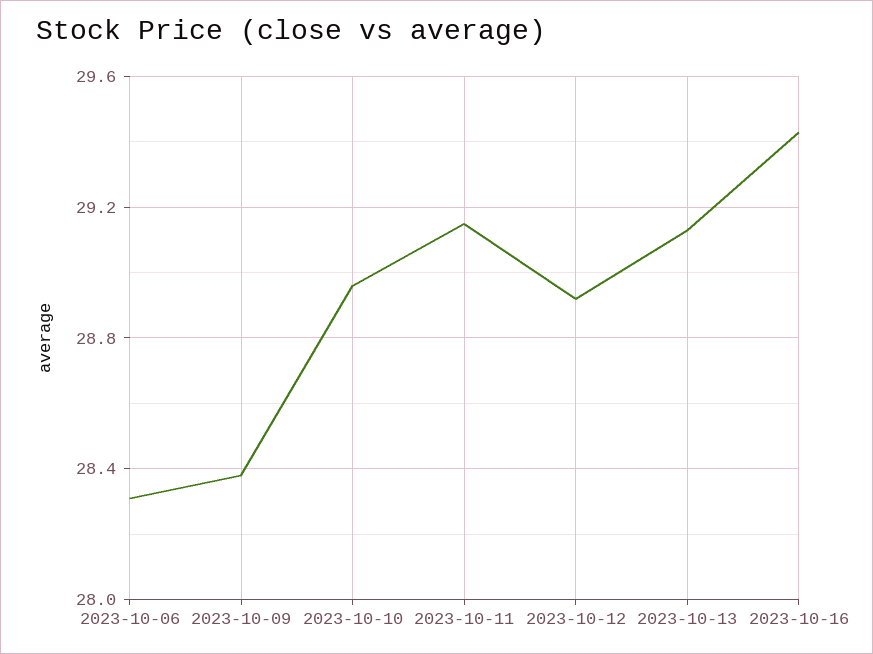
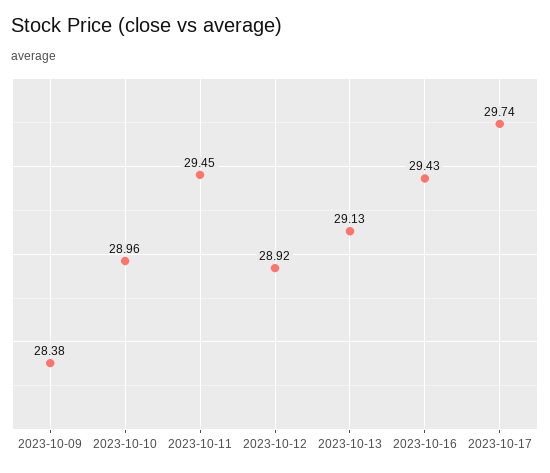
2023-10-06: 28.3 -> none
2023-10-11: 29.15 -> 29.45
2023-10-17: none -> 29.74

